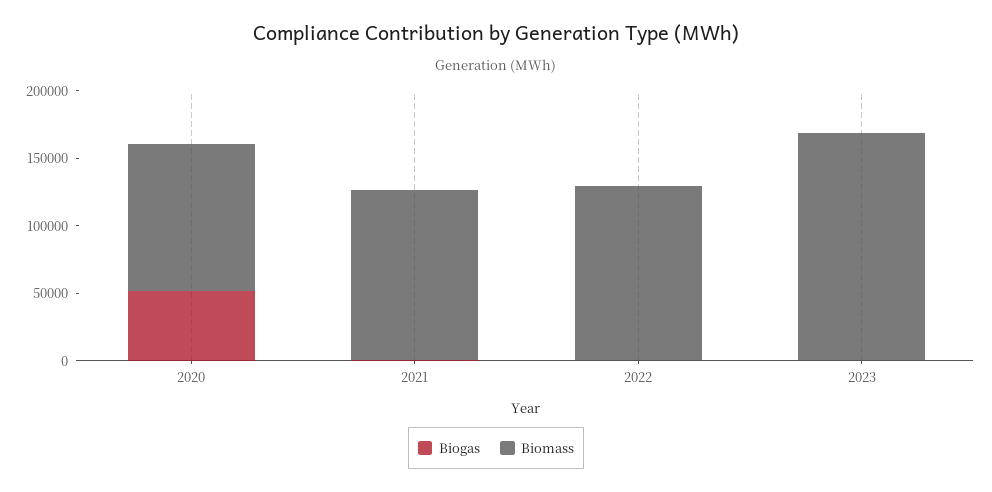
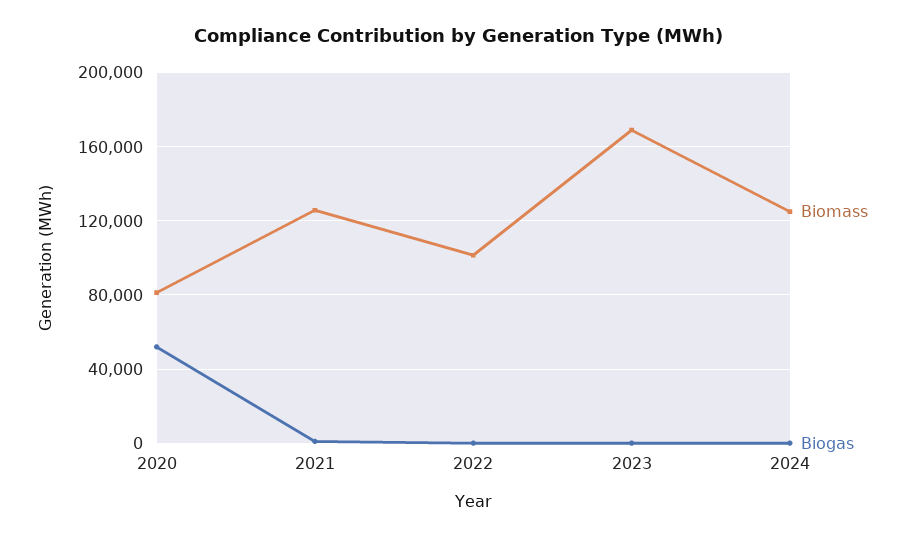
Biomass, 2020: 110000 -> 80000
Biomass, 2022: 130000 -> 100000
Biomass, 2024: none -> 125000
Biogas, 2024: none -> 0

